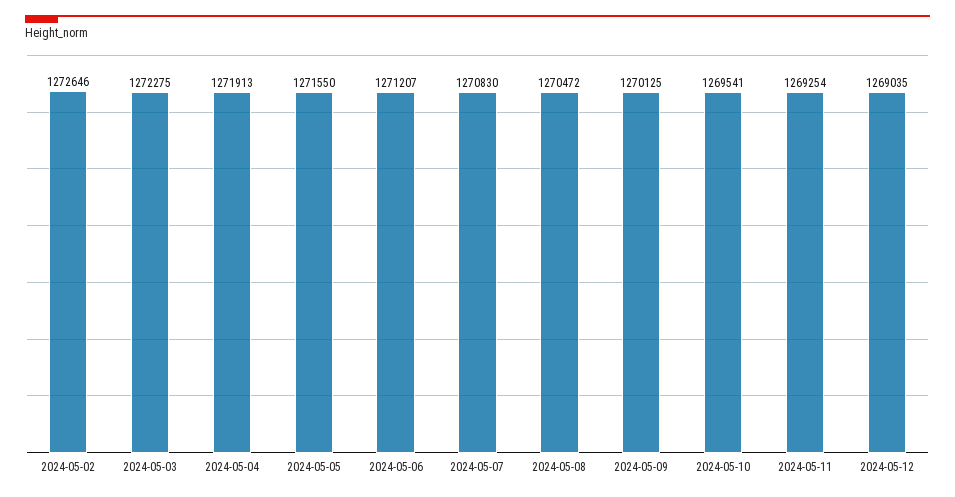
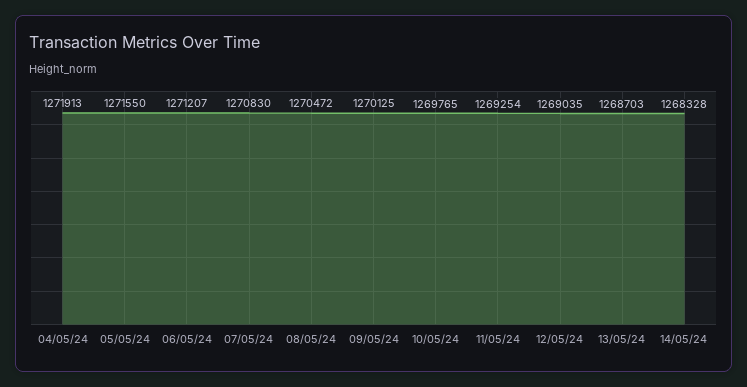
2024-05-02: 1272646 -> none
2024-05-03: 1272275 -> none
2024-05-10: 1269541 -> 1269765
13/05/24: none -> 1268703
14/05/24: none -> 1268328

